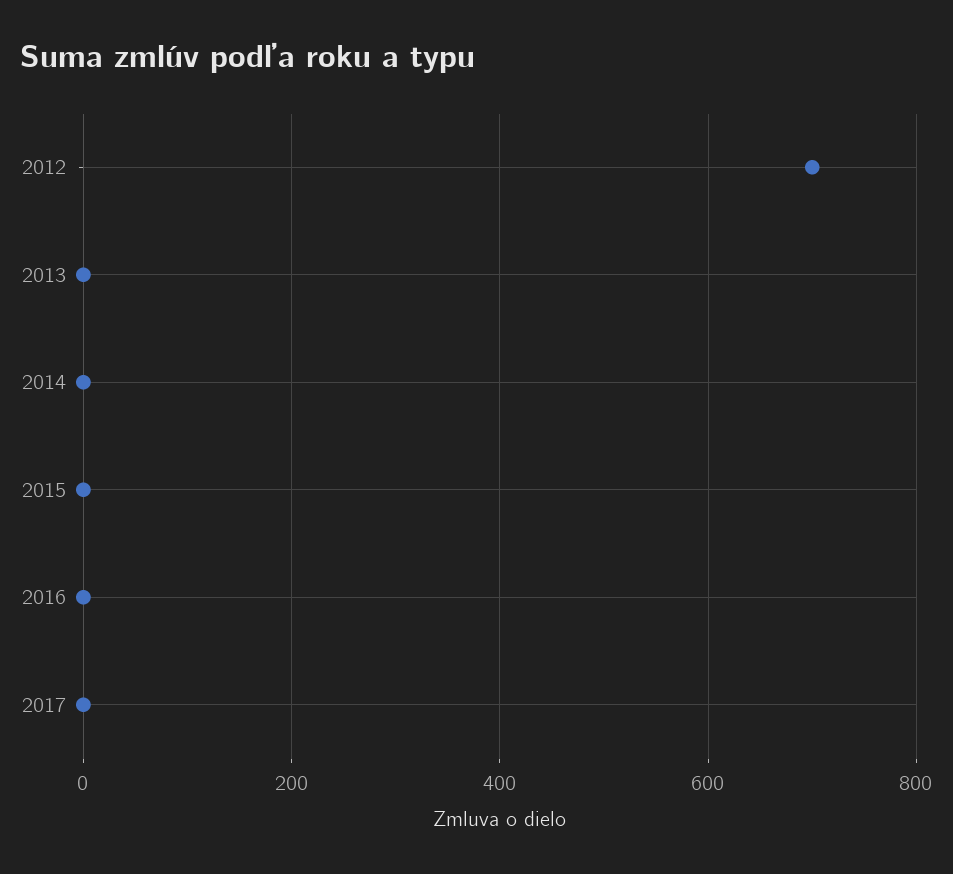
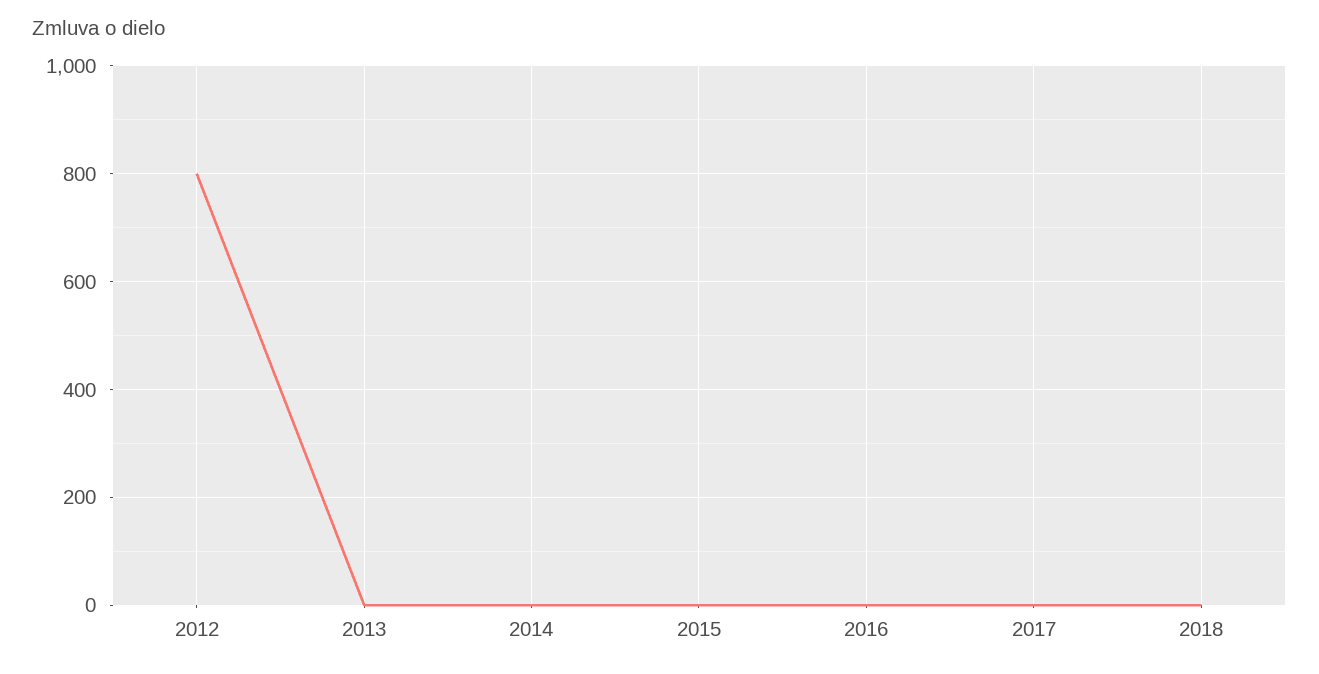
2012: 700 -> 800
2018: none -> 0

